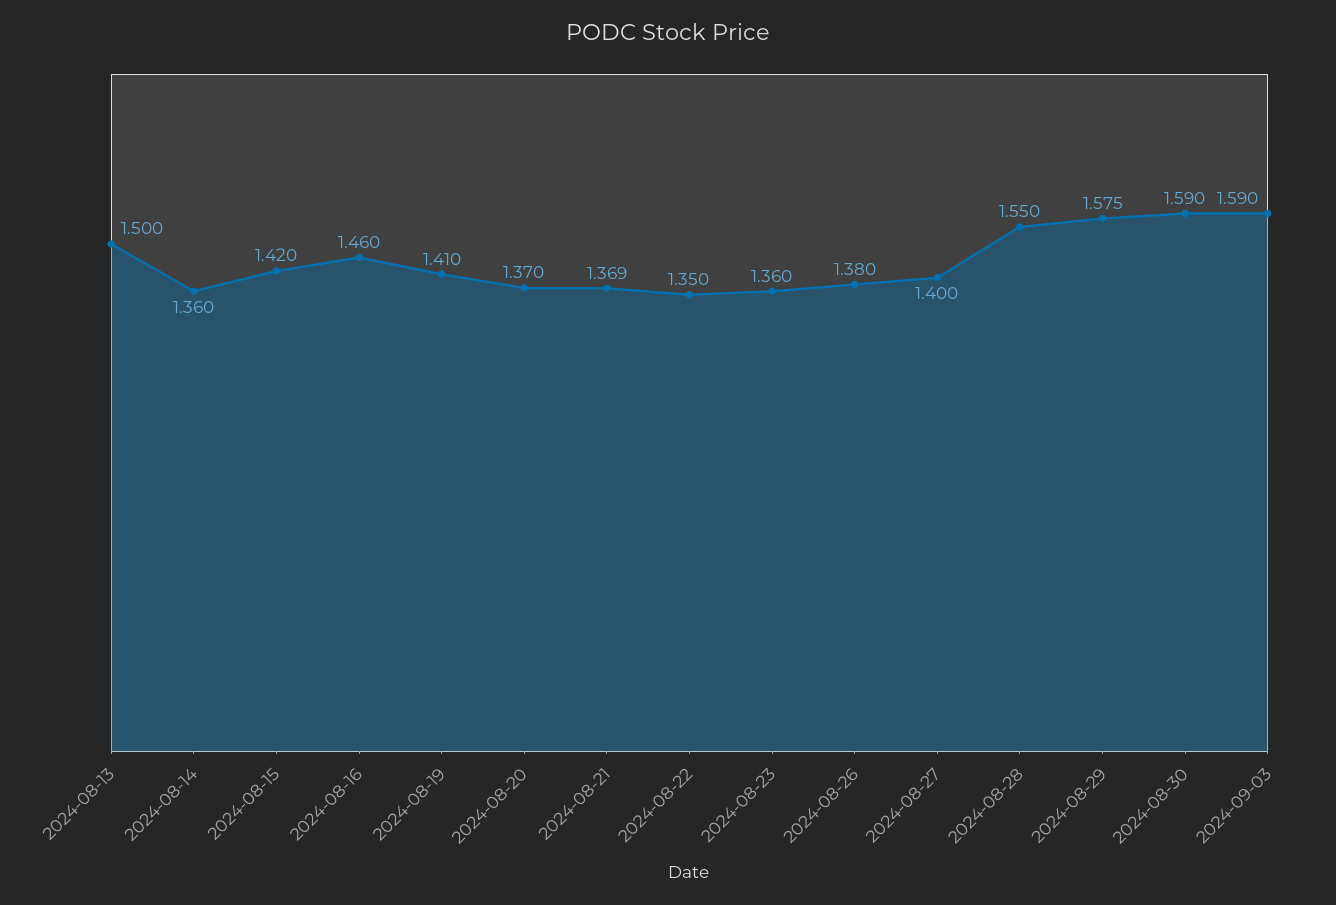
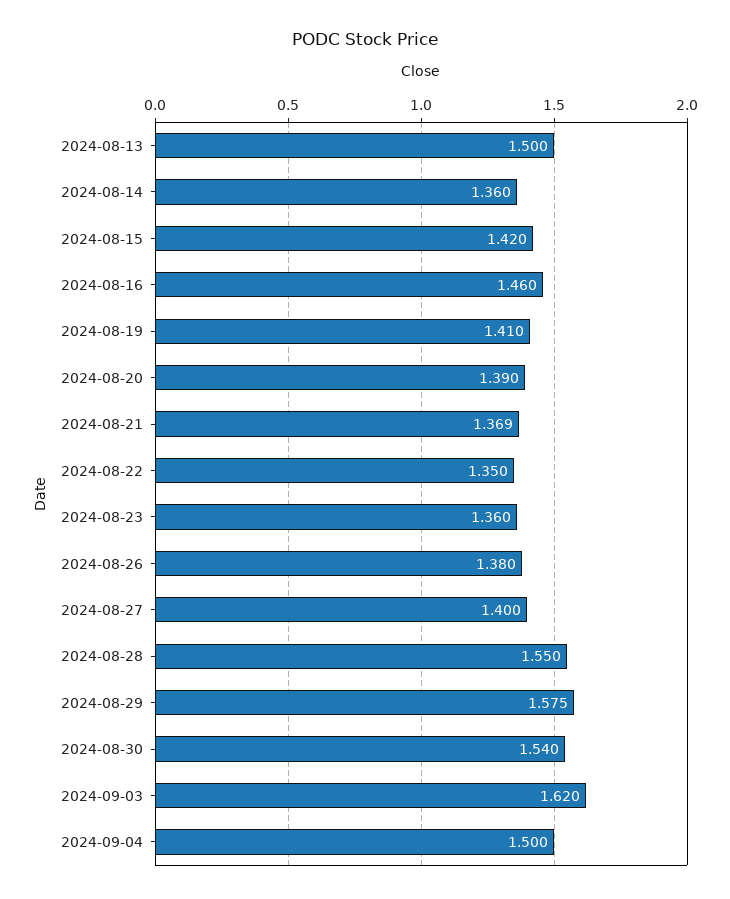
2024-08-20: 1.37 -> 1.39
2024-08-30: 1.59 -> 1.54
2024-09-03: 1.59 -> 1.62
2024-09-04: none -> 1.5

